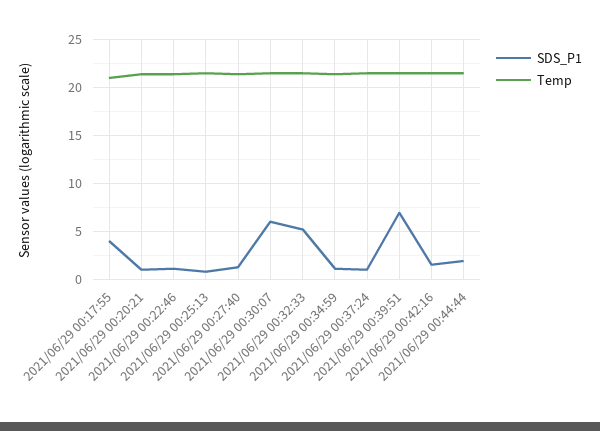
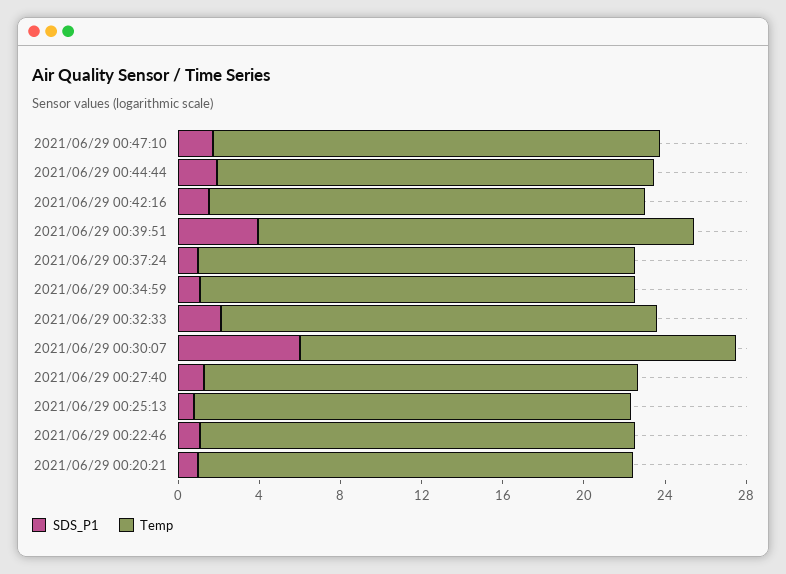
SDS_P1, 2021/06/29 00:17:55: 4 -> none
Temp, 2021/06/29 00:17:55: 21 -> none
SDS_P1, 2021/06/29 00:32:33: 5 -> 2
SDS_P1, 2021/06/29 00:39:51: 7 -> 4
SDS_P1, 2021/06/29 00:47:10: none -> 2
Temp, 2021/06/29 00:47:10: none -> 22

